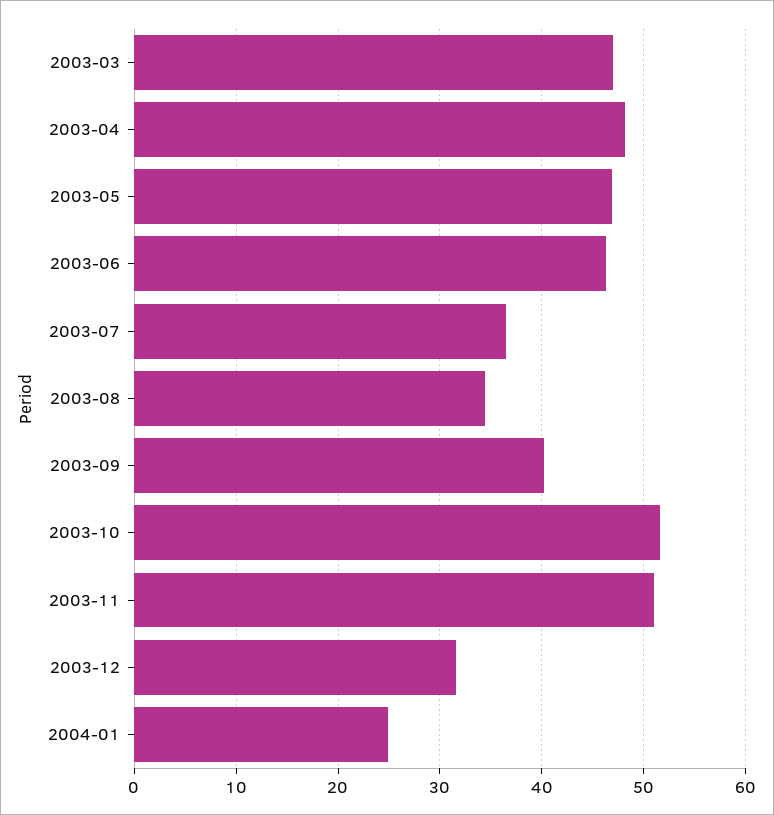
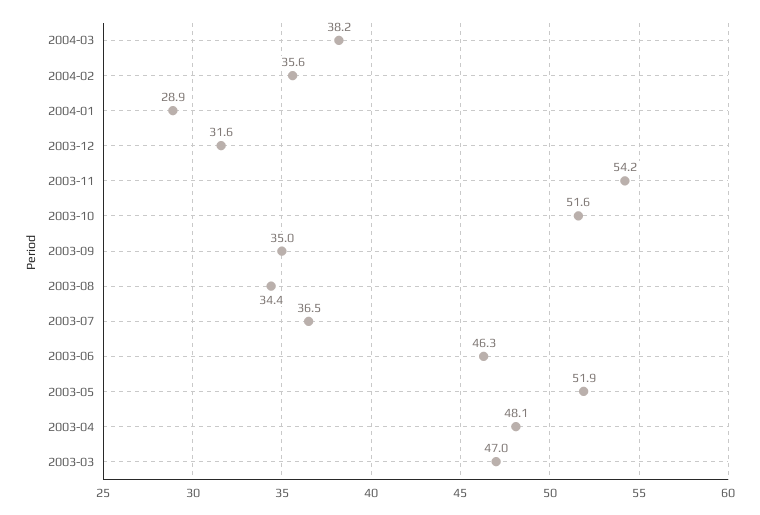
2003-05: 47 -> 51.9
2003-09: 40 -> 35
2003-11: 51 -> 54.2
2004-01: 25 -> 28.9
2004-03: none -> 38.2
2004-02: none -> 35.6

